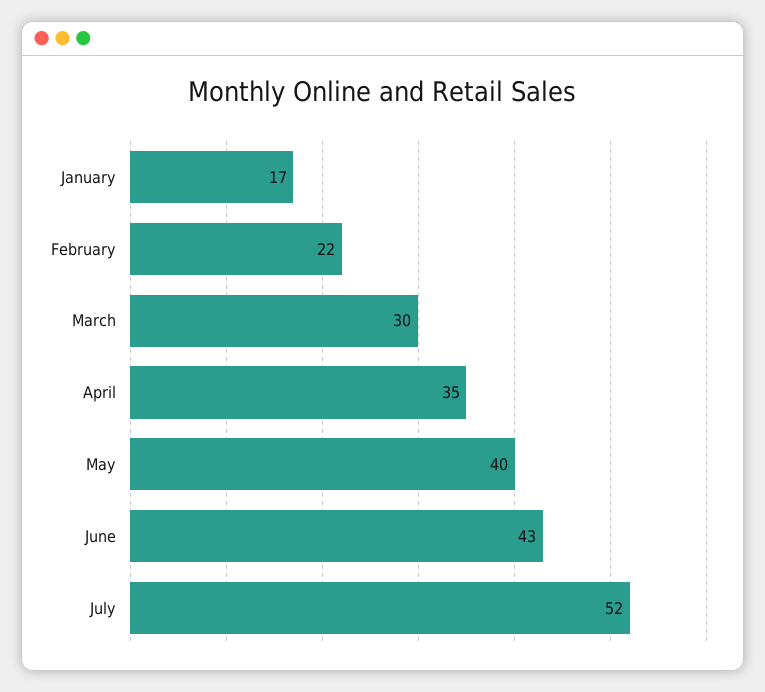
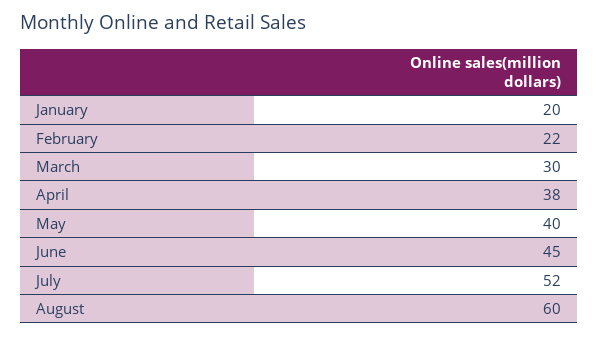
January: 17 -> 20
April: 35 -> 38
June: 43 -> 45
August: none -> 60

